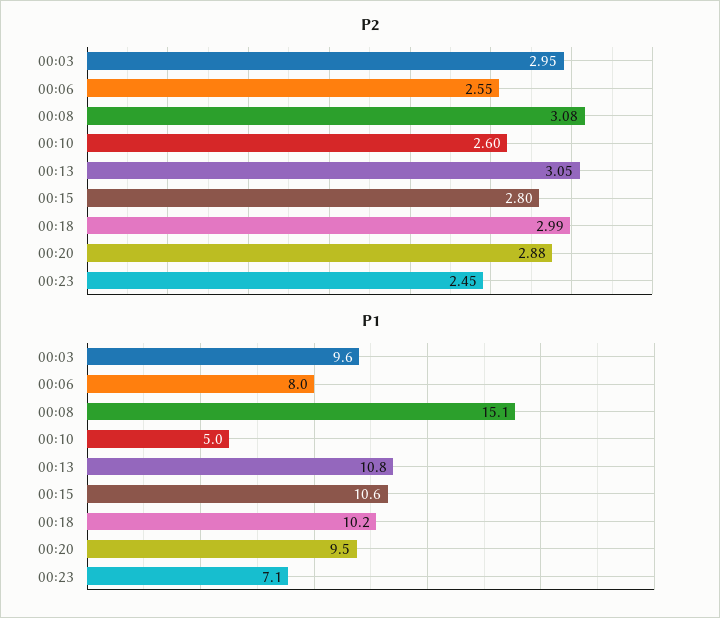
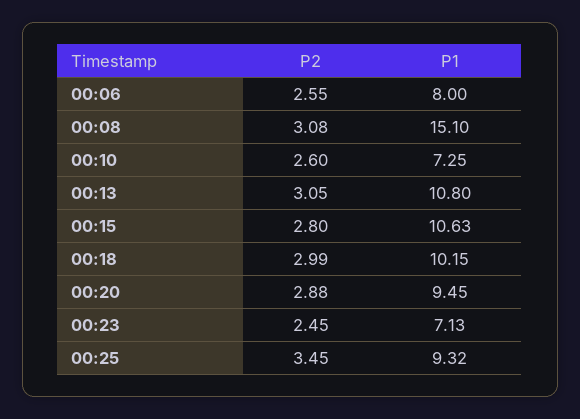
P2, 00:03: 2.95 -> none
P1, 00:03: 9.6 -> none
P1, 00:10: 5 -> 7.25
P2, 00:25: none -> 3.45
P1, 00:25: none -> 9.32

